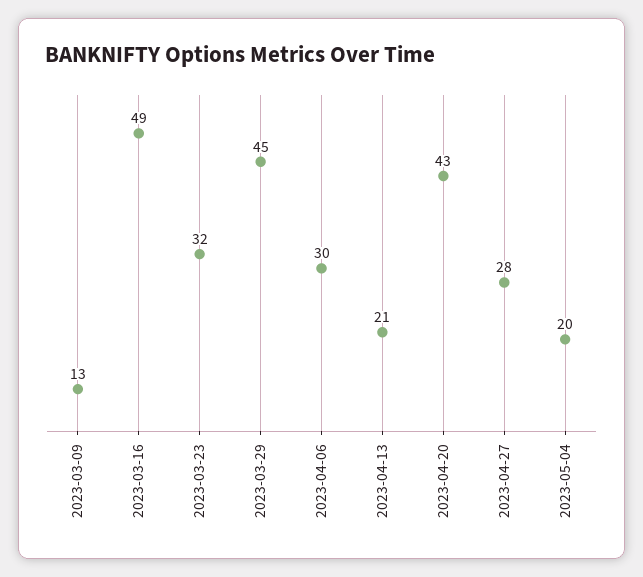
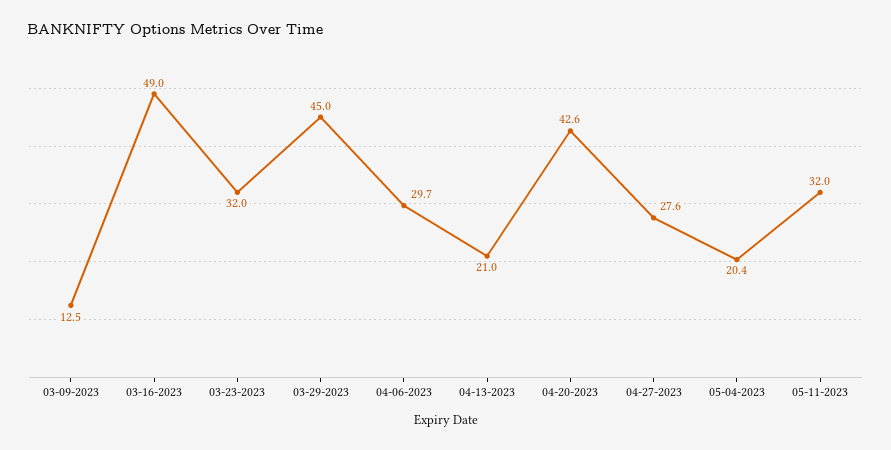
05-11-2023: none -> 32

